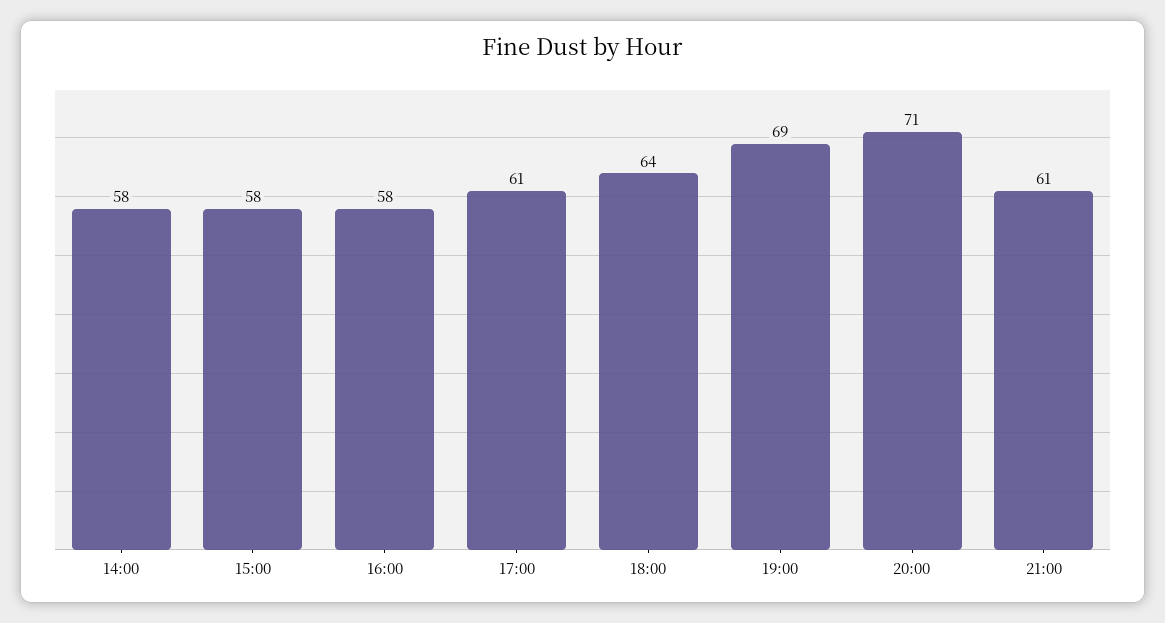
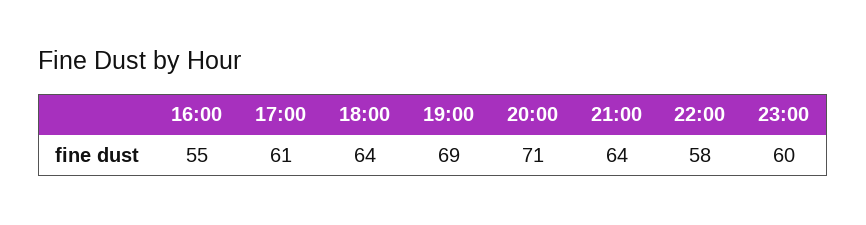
14:00: 58 -> none
15:00: 58 -> none
16:00: 58 -> 55
21:00: 61 -> 64
22:00: none -> 58
23:00: none -> 60

